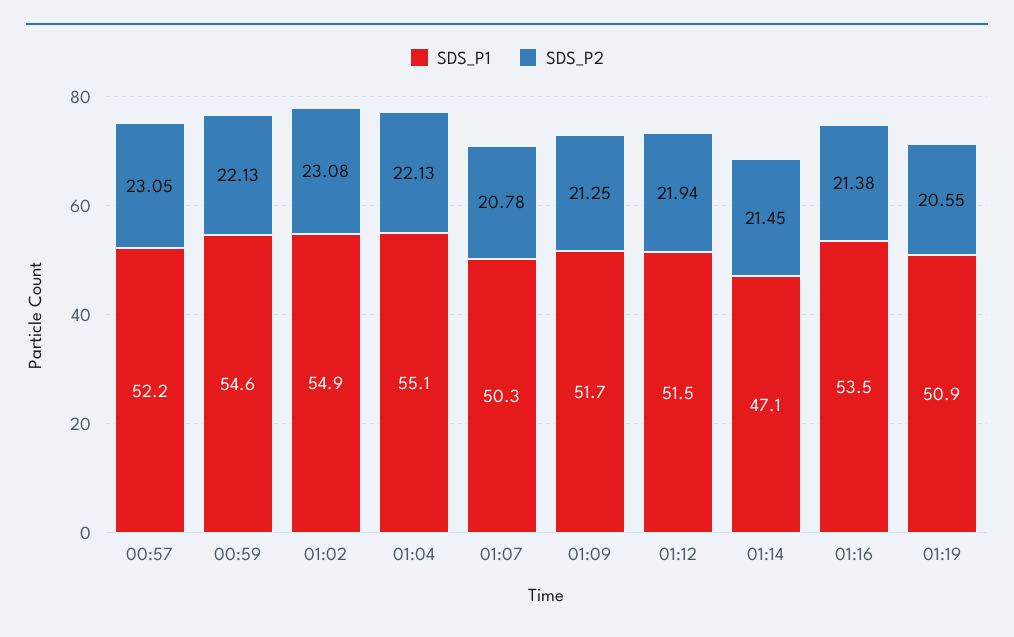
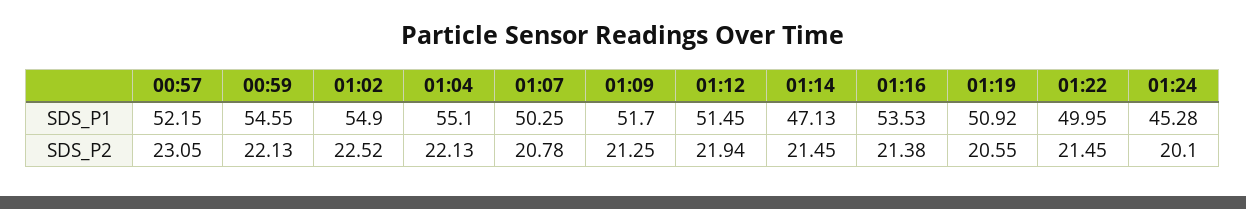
SDS_P2, 01:02: 23.08 -> 22.52
SDS_P1, 01:22: none -> 49.95
SDS_P1, 01:24: none -> 45.28
SDS_P2, 01:22: none -> 21.45
SDS_P2, 01:24: none -> 20.1

